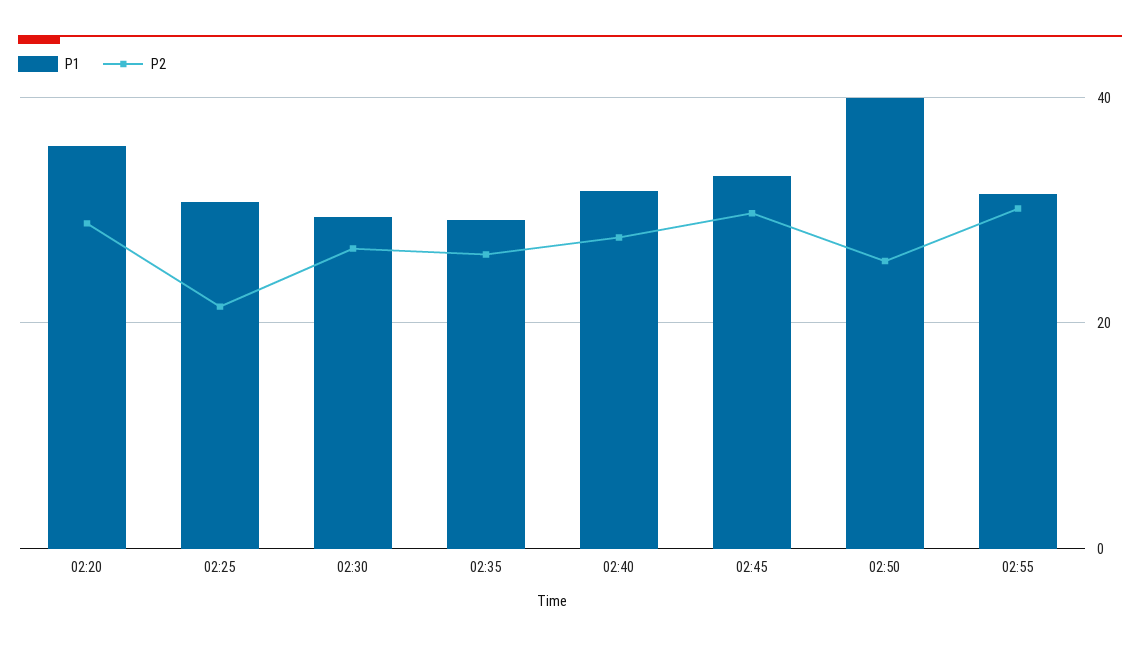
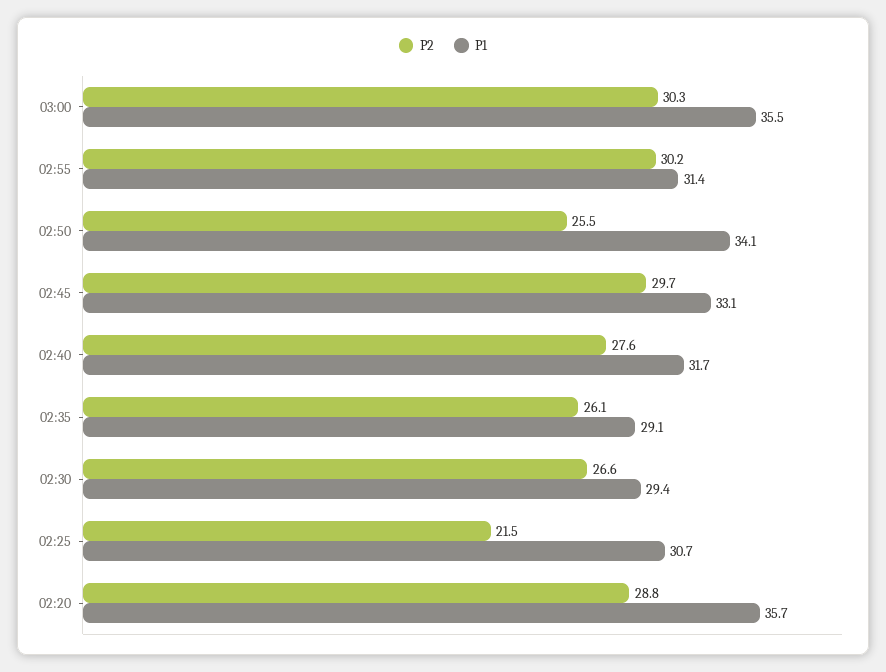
P1, 02:50: 40 -> 34.1
P2, 03:00: none -> 30.3
P1, 03:00: none -> 35.5

